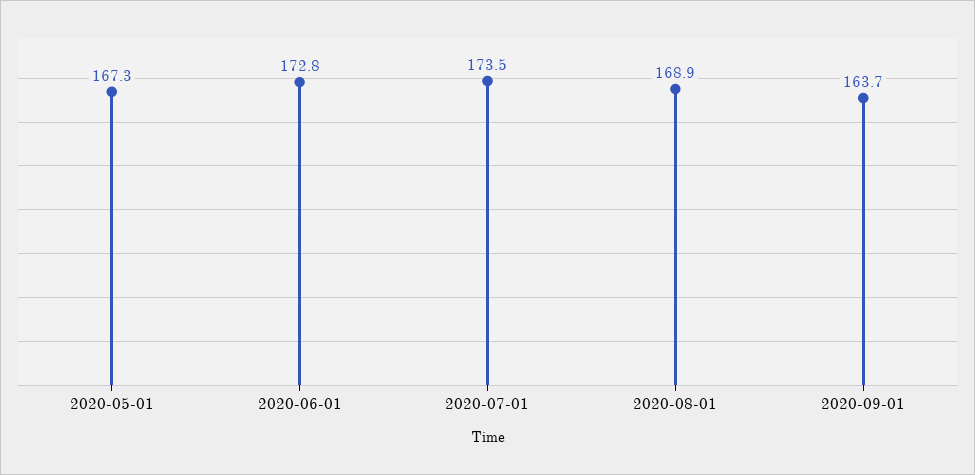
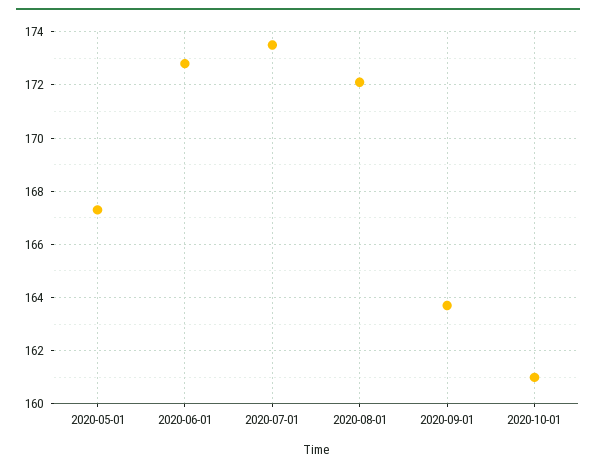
2020-08-01: 168.9 -> 172
2020-10-01: none -> 161

